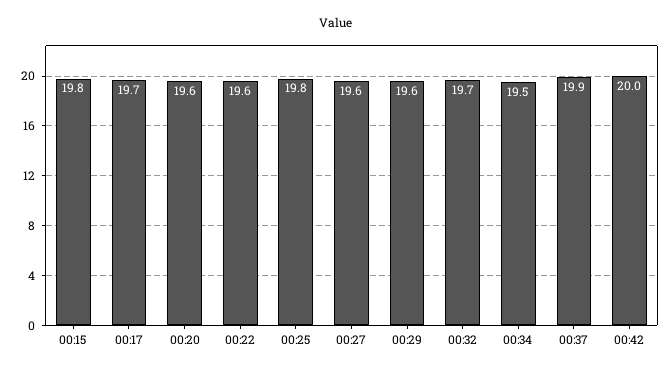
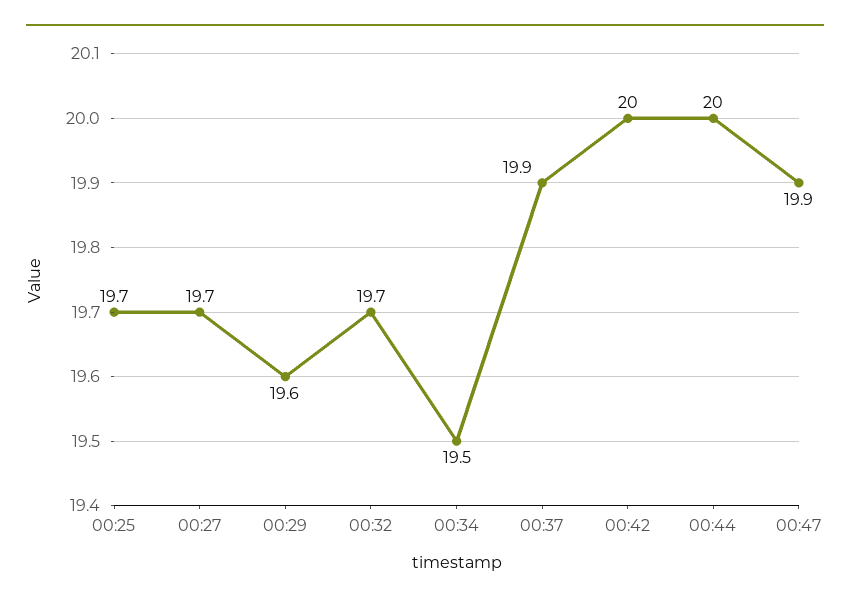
00:15: 19.8 -> none
00:17: 19.7 -> none
00:20: 19.6 -> none
00:22: 19.6 -> none
00:25: 19.8 -> 19.7
00:27: 19.6 -> 19.7
00:44: none -> 20
00:47: none -> 19.9

